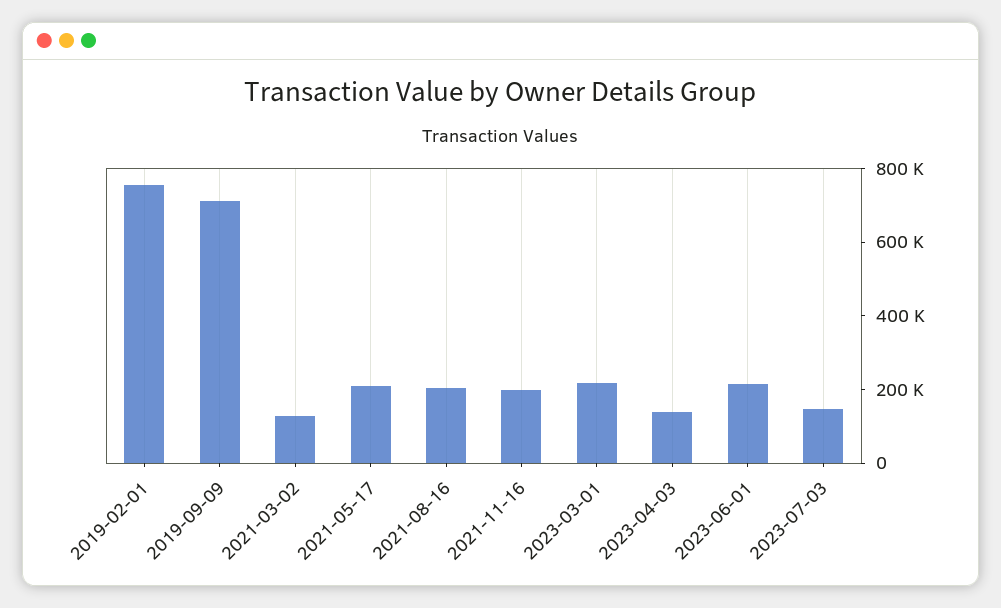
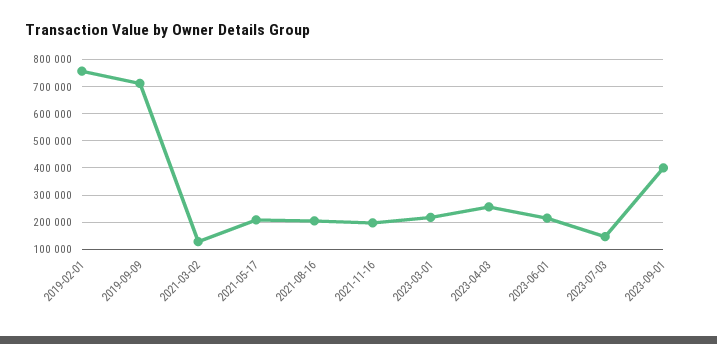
2023-04-03: 150000 -> 250000
2023-09-01: none -> 400000

